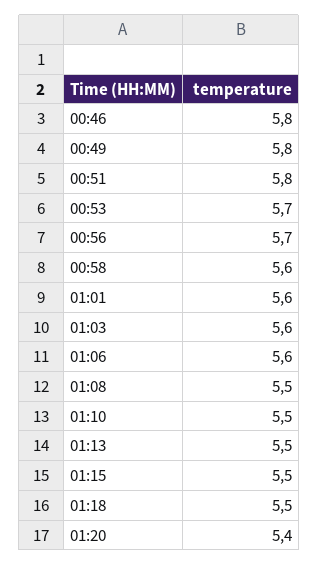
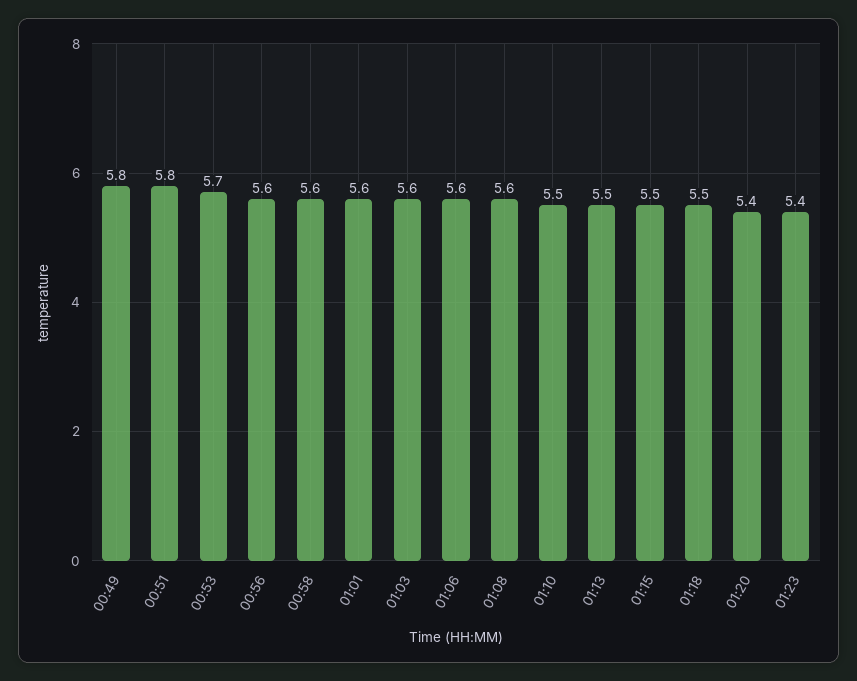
00:46: 5.8 -> none
00:56: 5.7 -> 5.6
01:08: 5.5 -> 5.6
01:23: none -> 5.4

